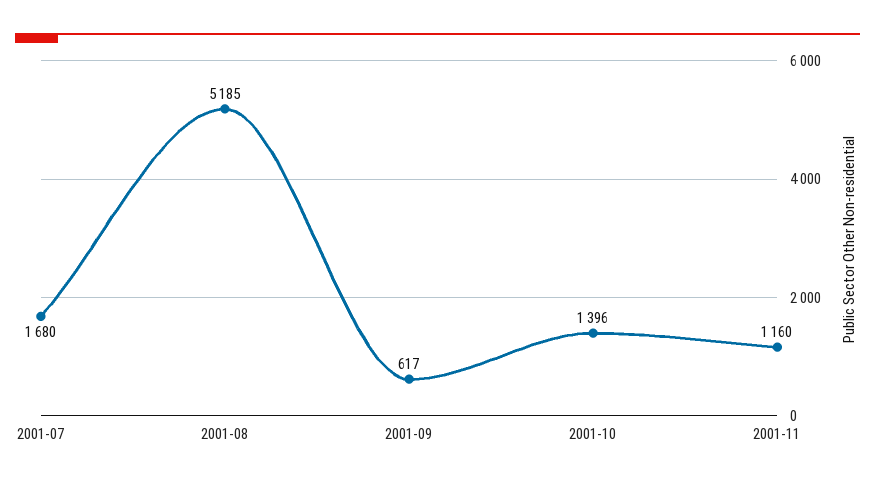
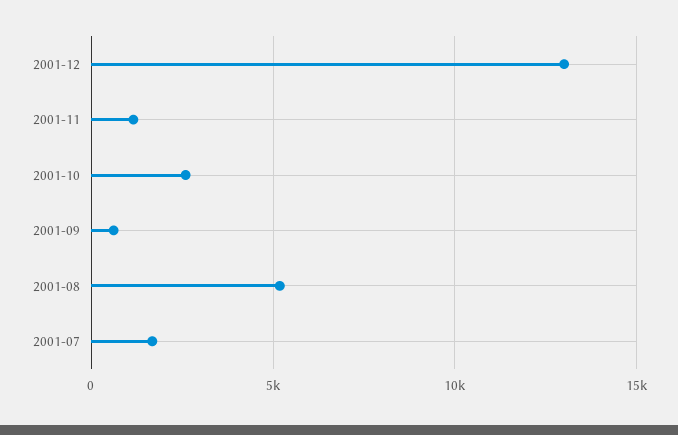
2001-10: 1396 -> 2500
2001-12: none -> 13000

